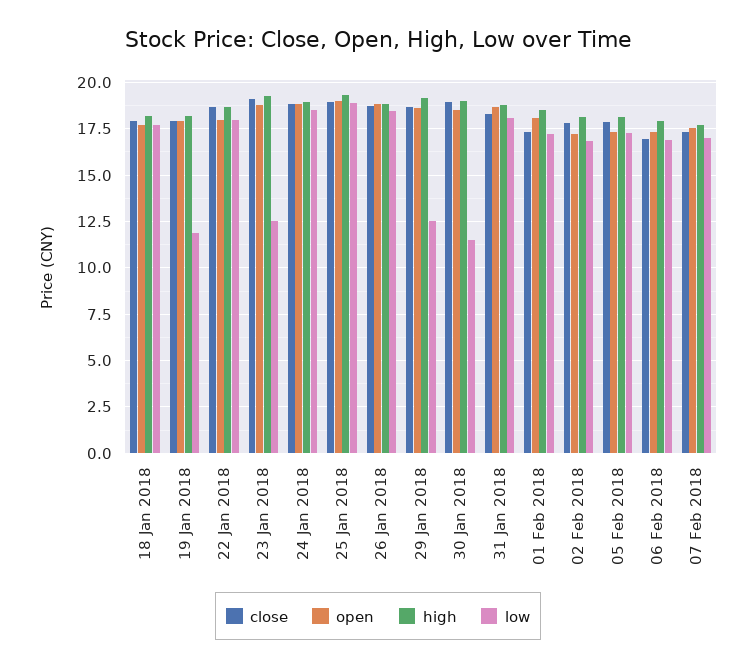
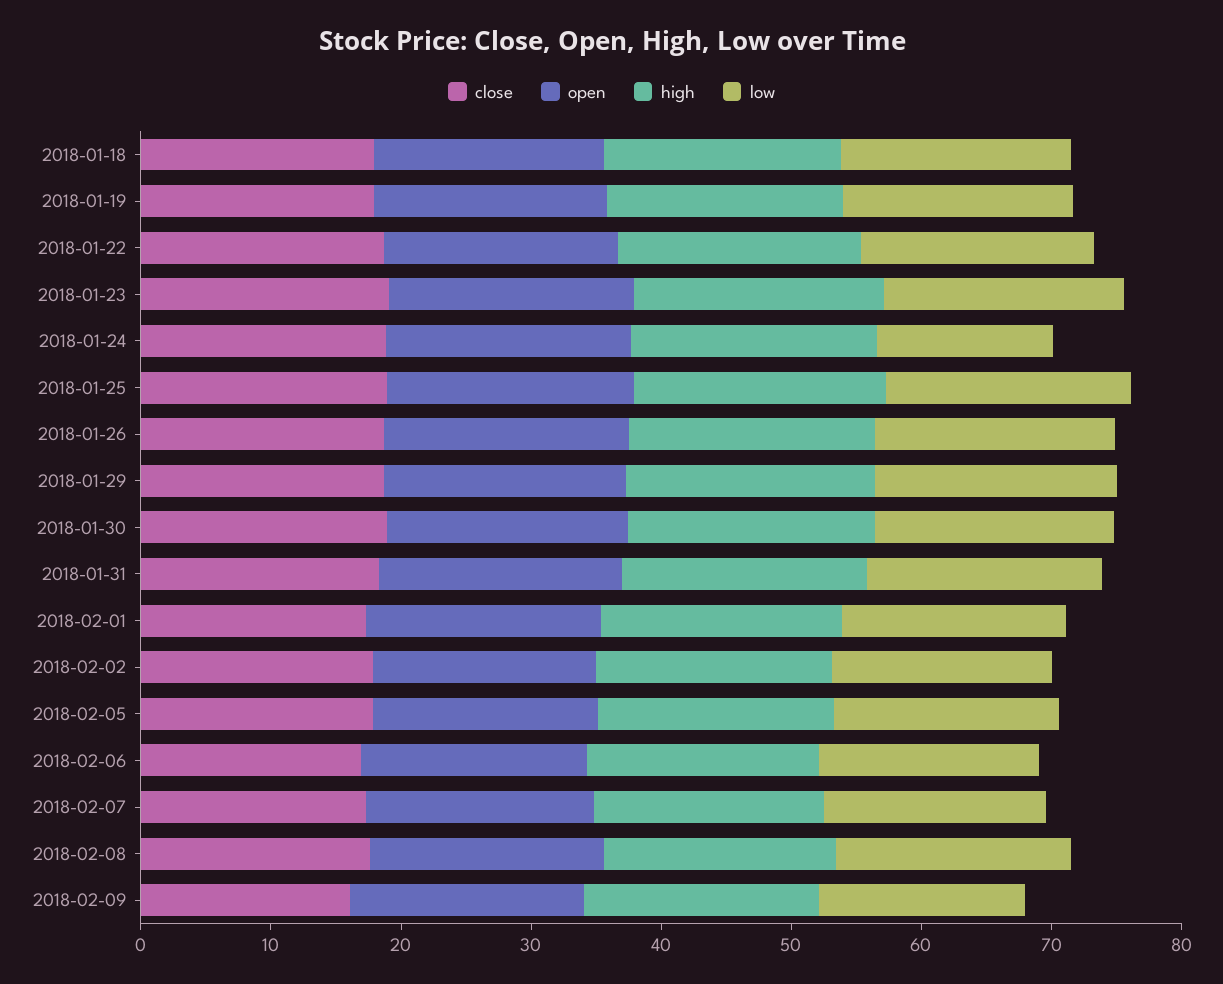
low, 19 Jan 2018: 12 -> 18
low, 23 Jan 2018: 12.5 -> 18
low, 24 Jan 2018: 18.5 -> 14
low, 29 Jan 2018: 12.5 -> 18
low, 30 Jan 2018: 11.5 -> 18
close, 2018-02-08: none -> 18
open, 2018-02-08: none -> 18
high, 2018-02-08: none -> 18
low, 2018-02-08: none -> 18
close, 2018-02-09: none -> 16
open, 2018-02-09: none -> 18
high, 2018-02-09: none -> 18
low, 2018-02-09: none -> 16

